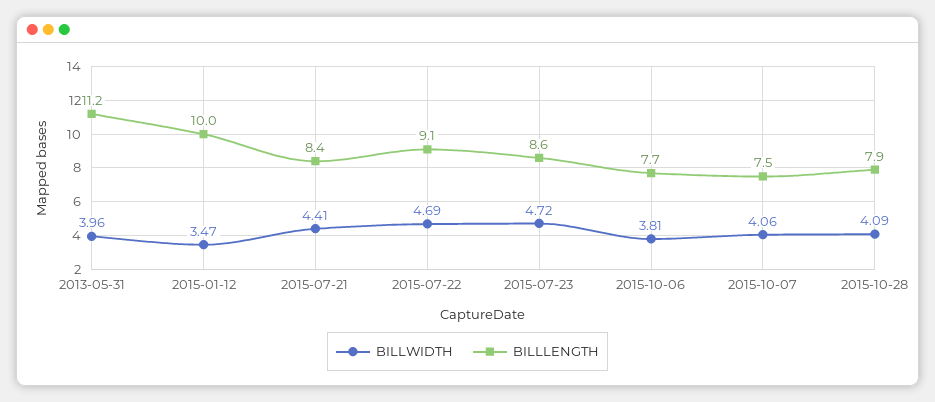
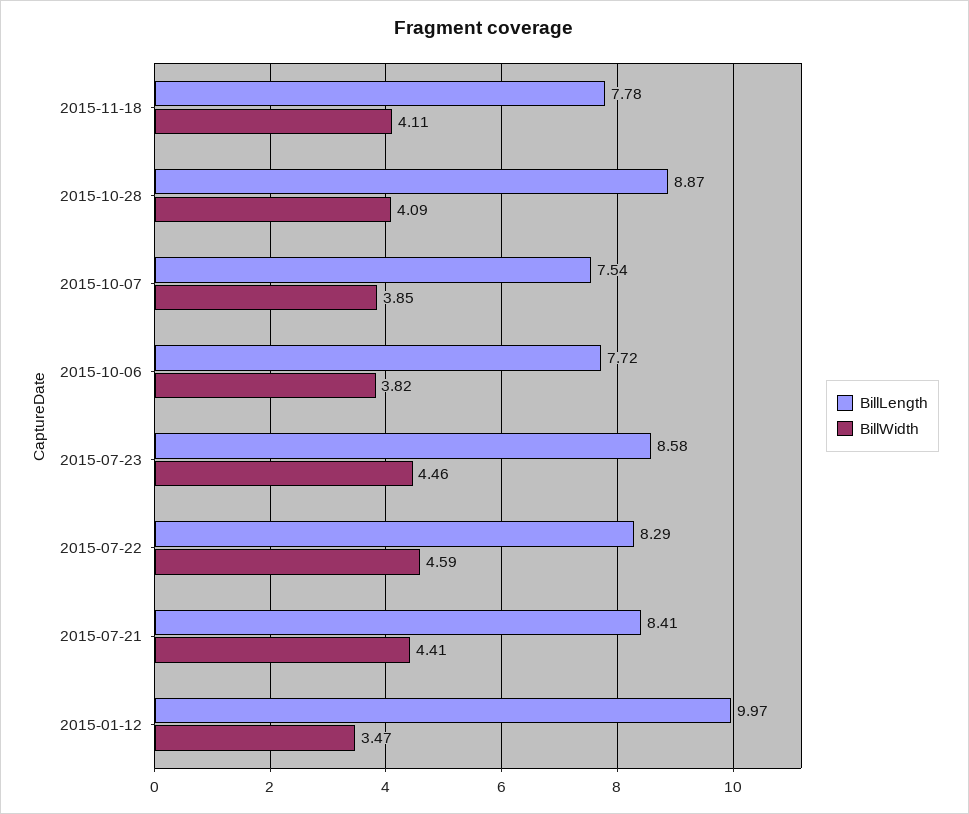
BILLWIDTH, 2013-05-31: 3.96 -> none
BILLLENGTH, 2013-05-31: 11.2 -> none
BILLWIDTH, 2015-07-22: 4.69 -> 4.59
BILLLENGTH, 2015-07-22: 9.1 -> 8.29
BILLWIDTH, 2015-07-23: 4.72 -> 4.46
BILLWIDTH, 2015-10-06: 3.81 -> 3.82
BILLWIDTH, 2015-10-07: 4.06 -> 3.85
BILLLENGTH, 2015-10-28: 7.9 -> 8.87
BILLLENGTH, 2015-11-18: none -> 7.78
BILLWIDTH, 2015-11-18: none -> 4.11

